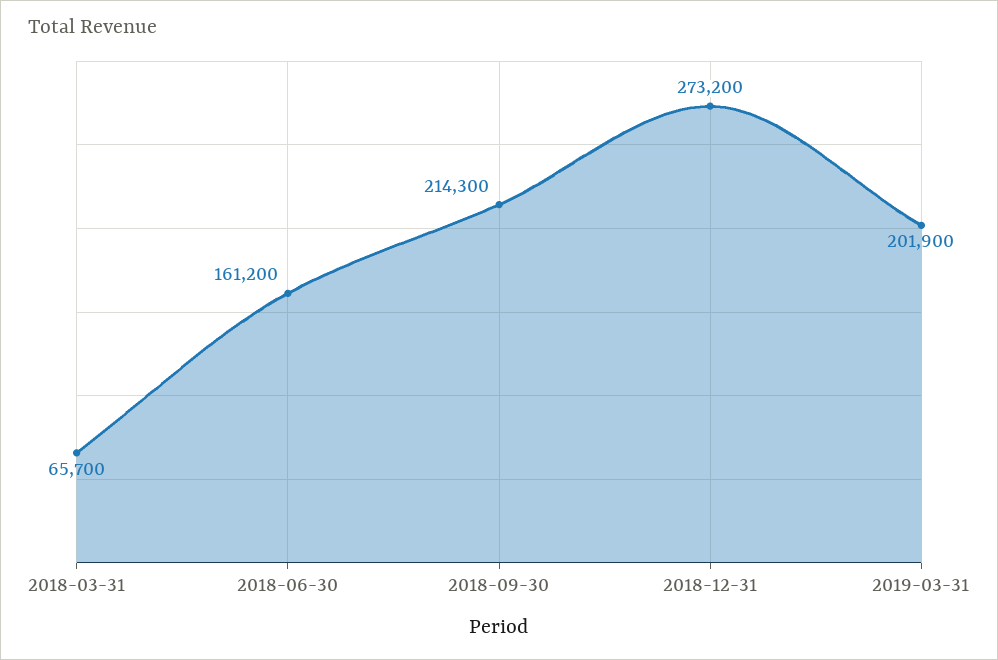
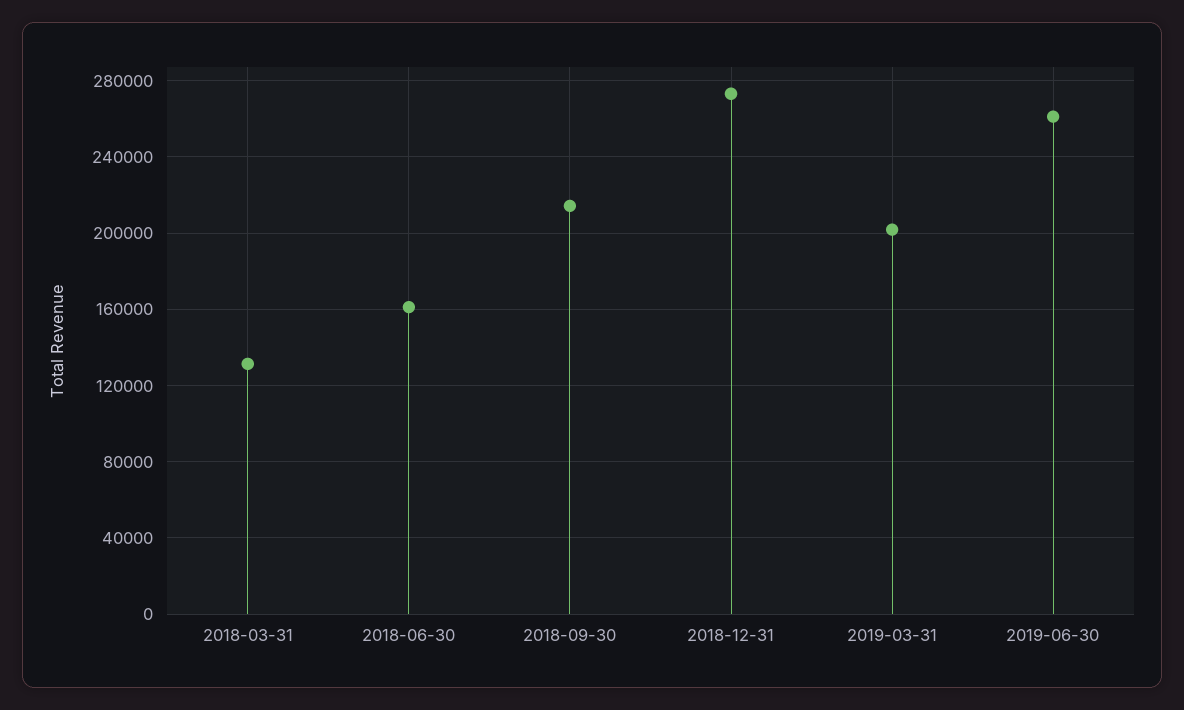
2018-03-31: 65700 -> 130000
2019-06-30: none -> 260000

